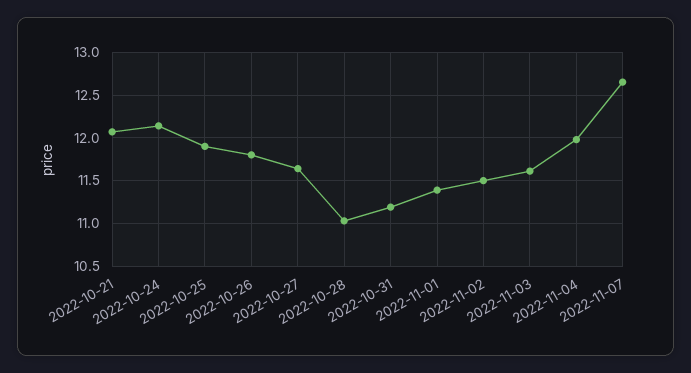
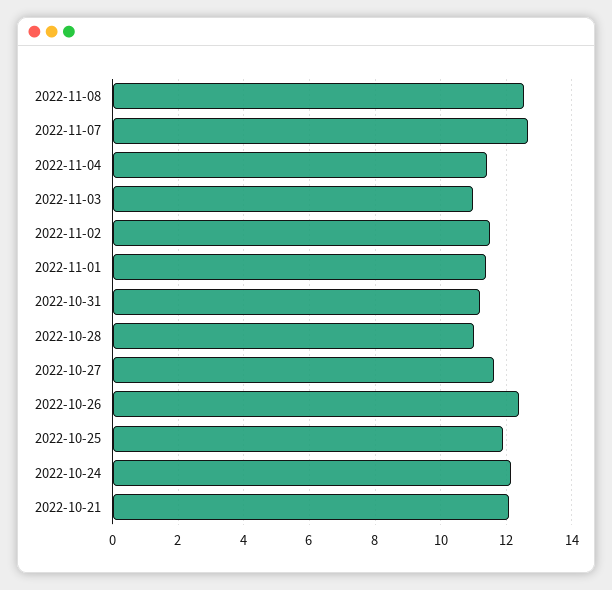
2022-10-26: 11.8 -> 12.4
2022-11-03: 11.6 -> 11
2022-11-04: 12 -> 11.4
2022-11-08: none -> 12.6

